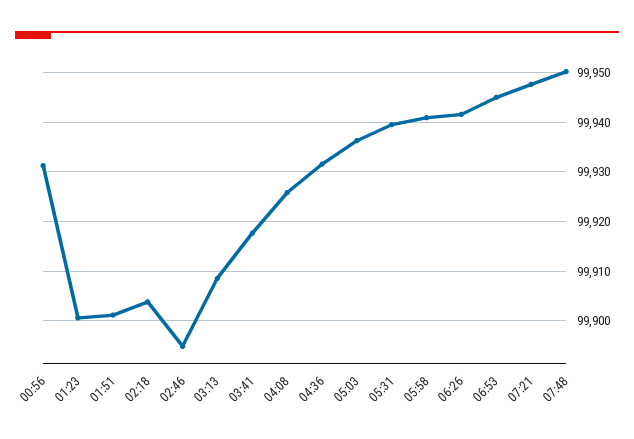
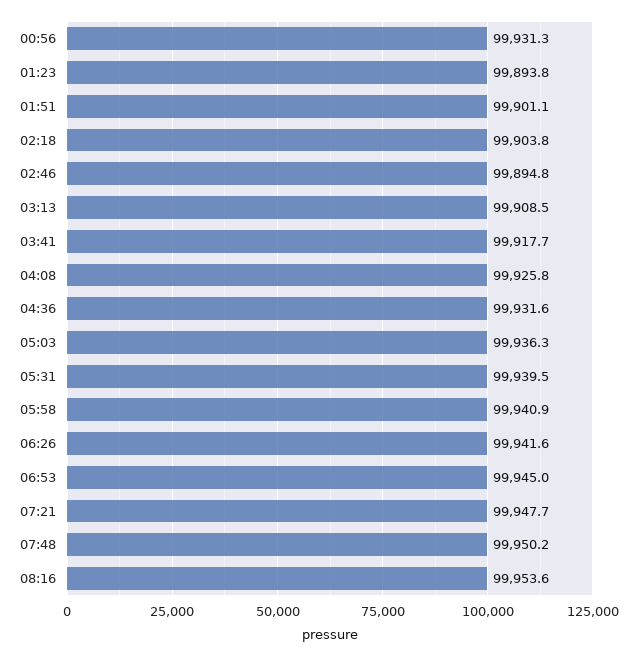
01:23: 99900 -> 99893.8
08:16: none -> 99953.6

